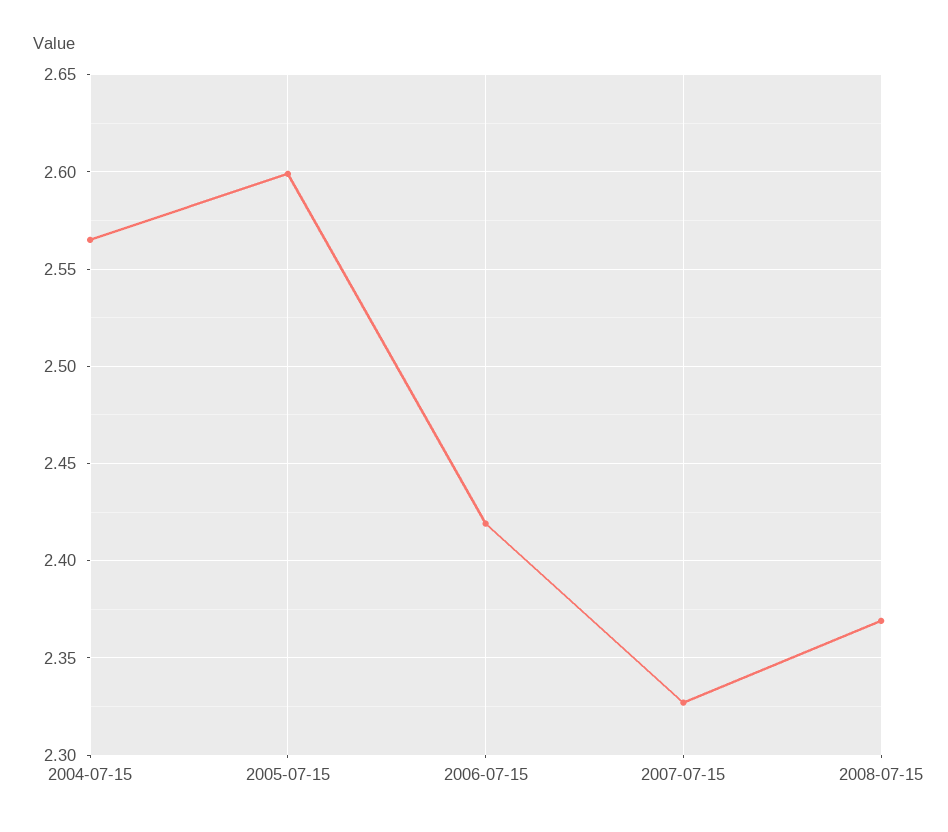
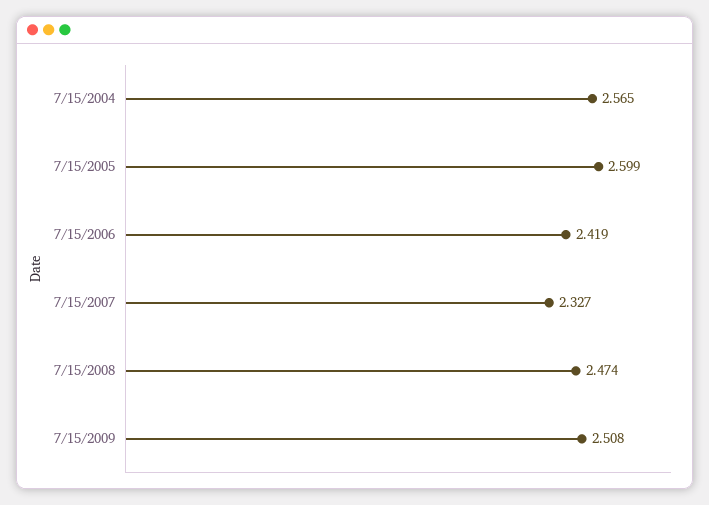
2008-07-15: 2.37 -> 2.474
7/15/2009: none -> 2.508

